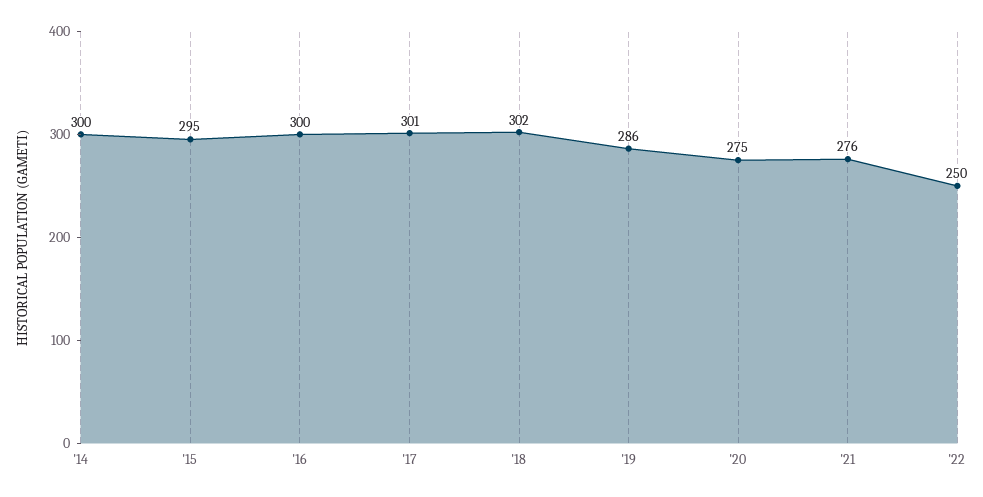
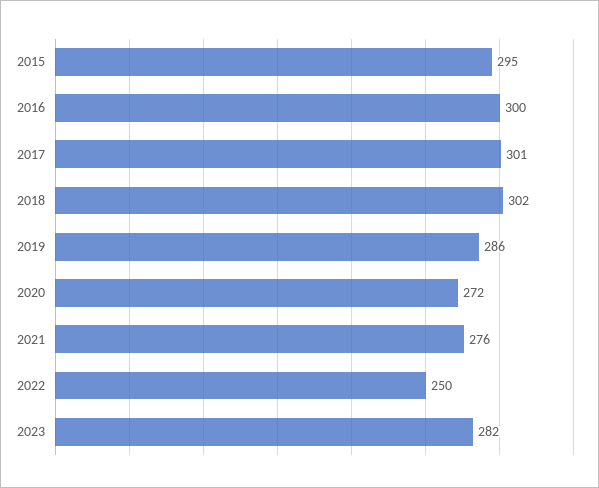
'14: 300 -> none
'20: 275 -> 272
2023: none -> 282

